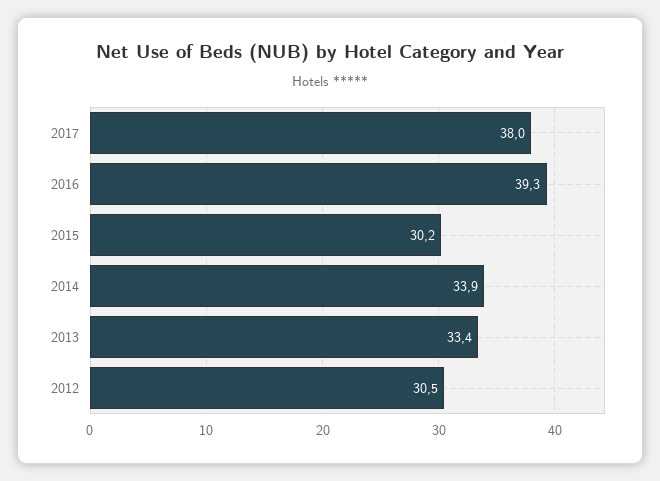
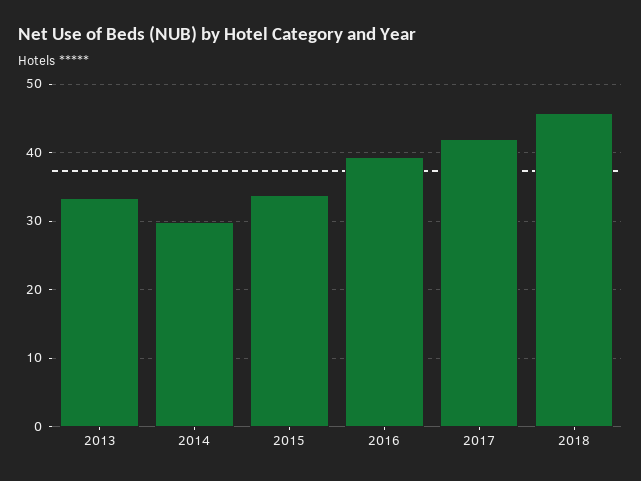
2017: 38 -> 42
2015: 30.2 -> 34
2014: 33.9 -> 30
2012: 30.5 -> none
2018: none -> 46

